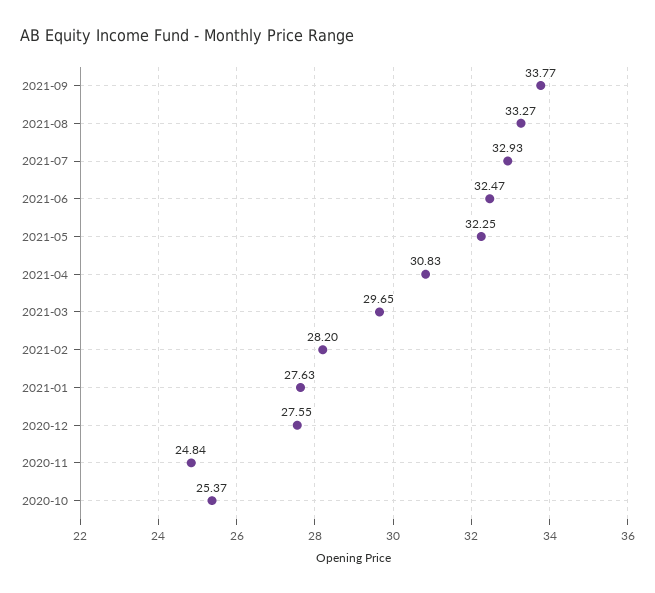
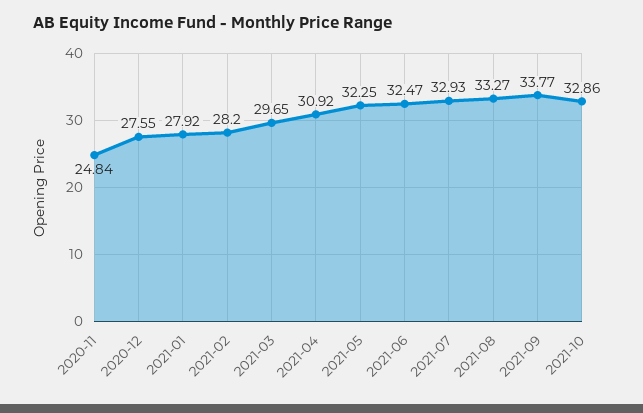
2021-04: 30.83 -> 30.92
2021-01: 27.63 -> 27.92
2020-10: 25.37 -> none
2021-10: none -> 32.86

